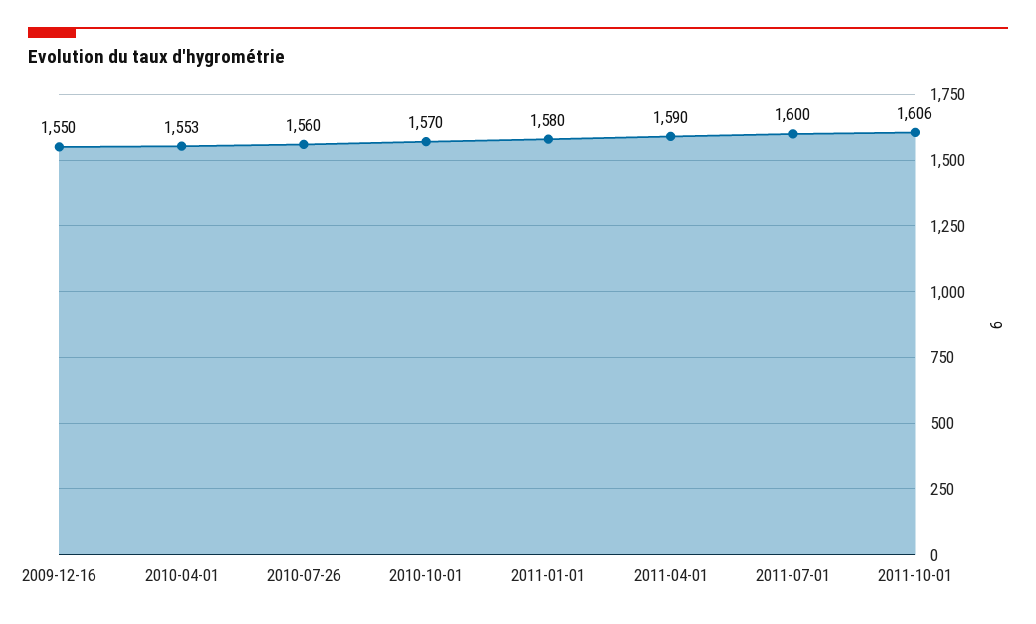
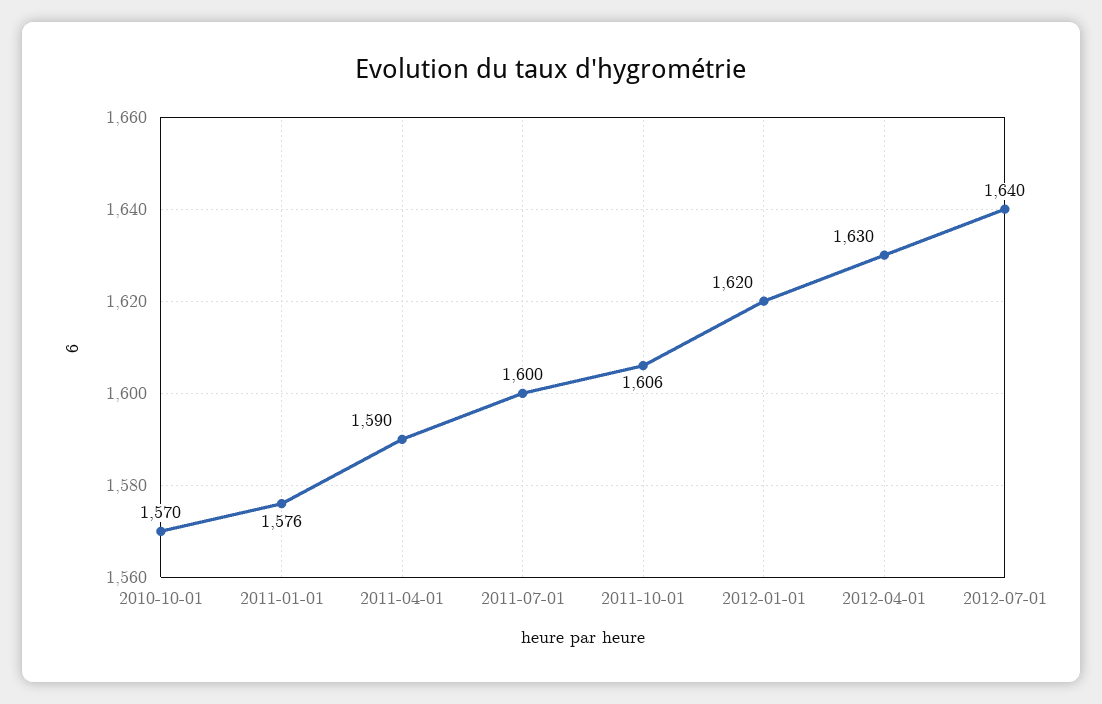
2009-12-16: 1550 -> none
2010-04-01: 1553 -> none
2010-07-26: 1560 -> none
2011-01-01: 1580 -> 1576
2012-01-01: none -> 1620
2012-04-01: none -> 1630
2012-07-01: none -> 1640

